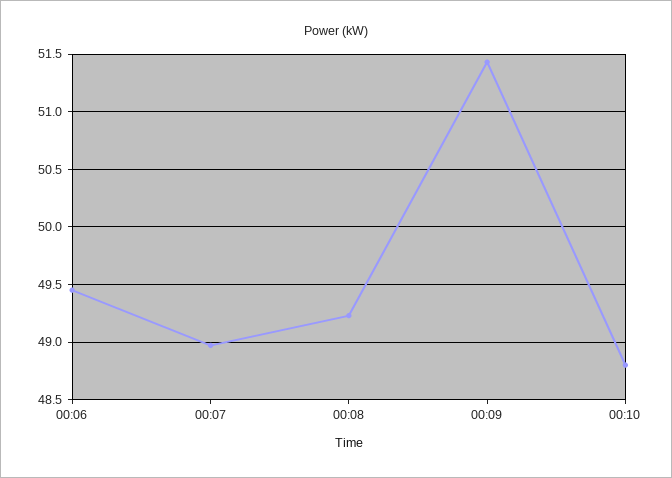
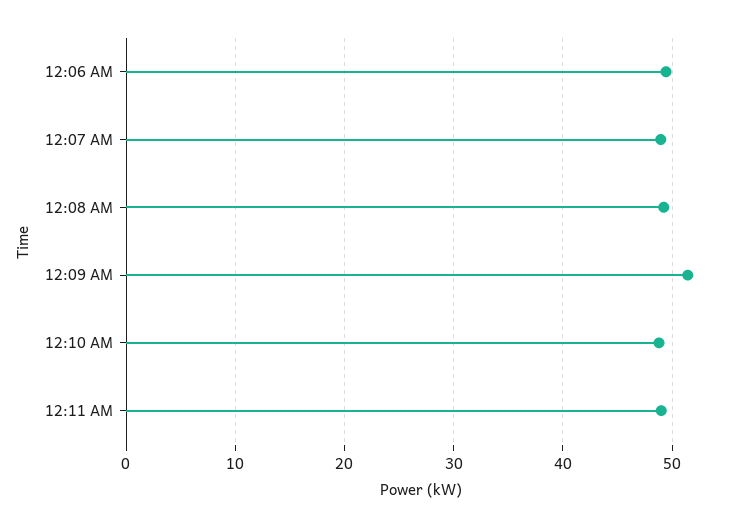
12:11 AM: none -> 49

